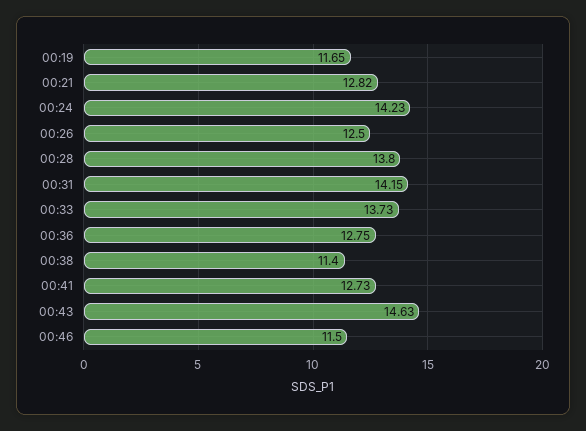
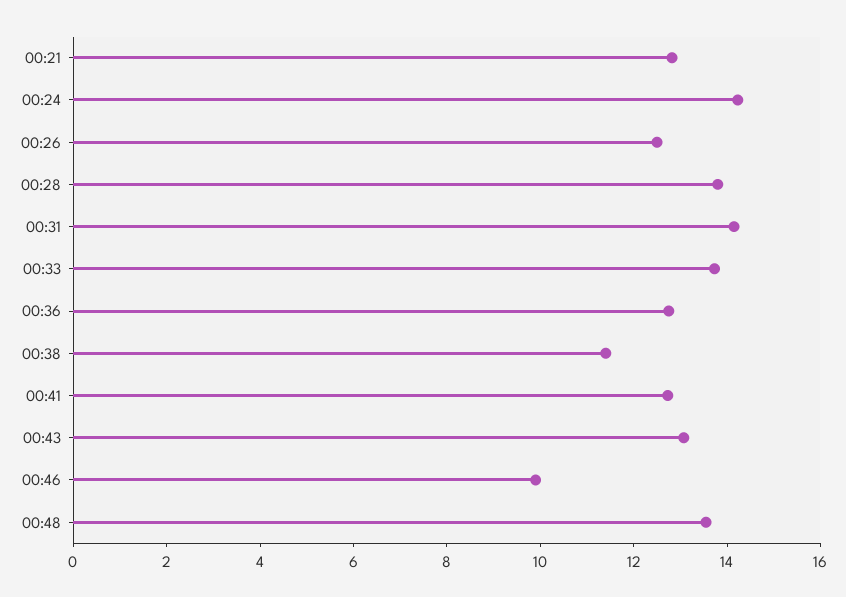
00:19: 11.65 -> none
00:43: 14.63 -> 13
00:46: 11.5 -> 10
00:48: none -> 13.5

